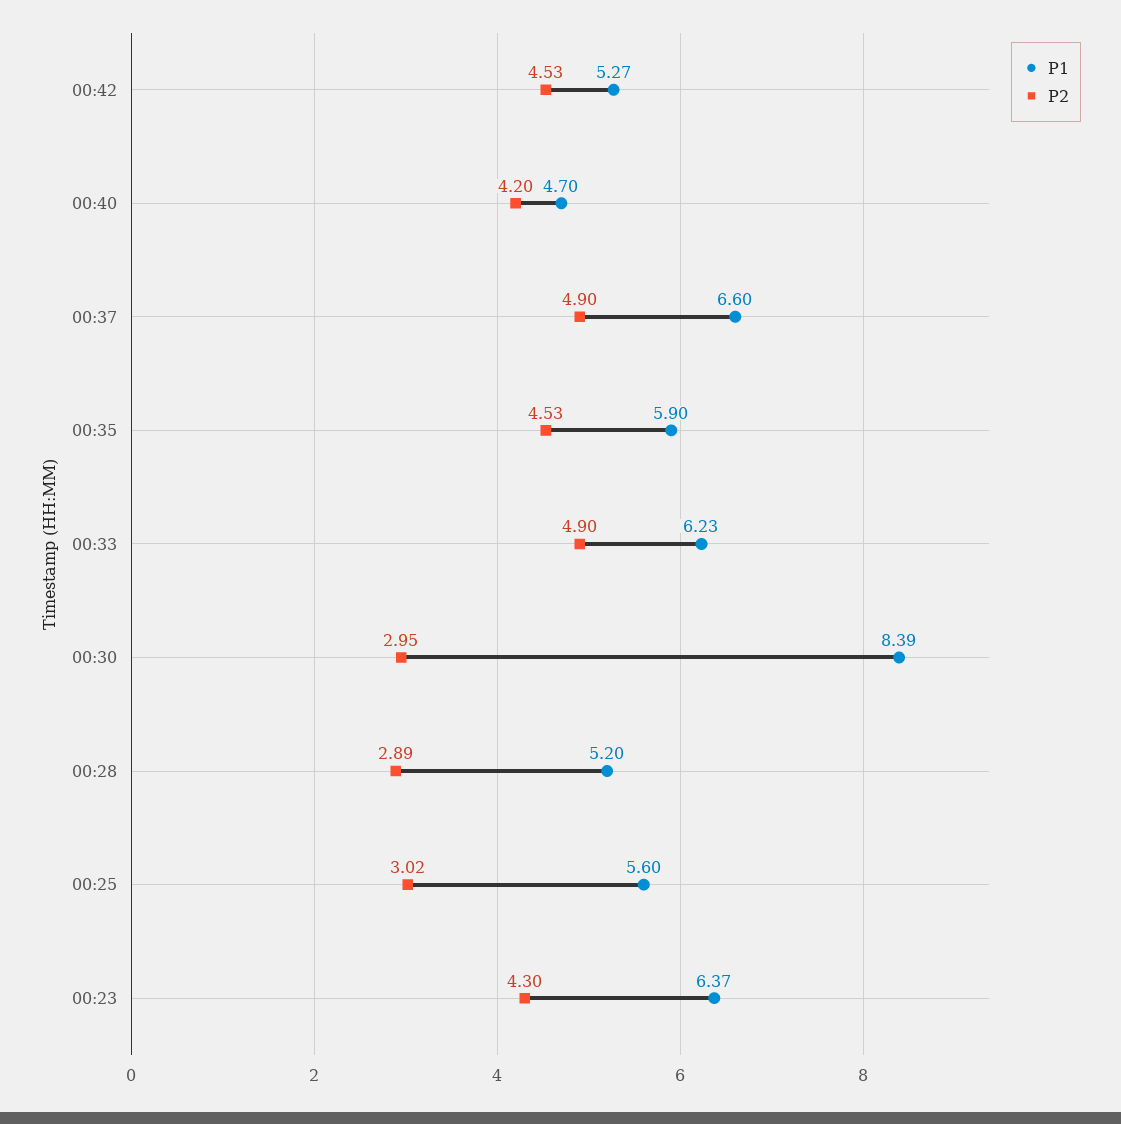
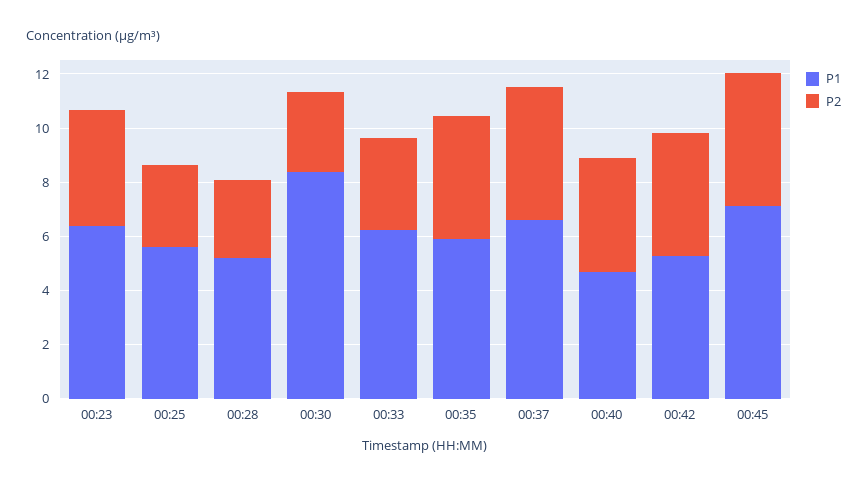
P2, 00:33: 4.9 -> 3.5
P1, 00:45: none -> 7
P2, 00:45: none -> 5

